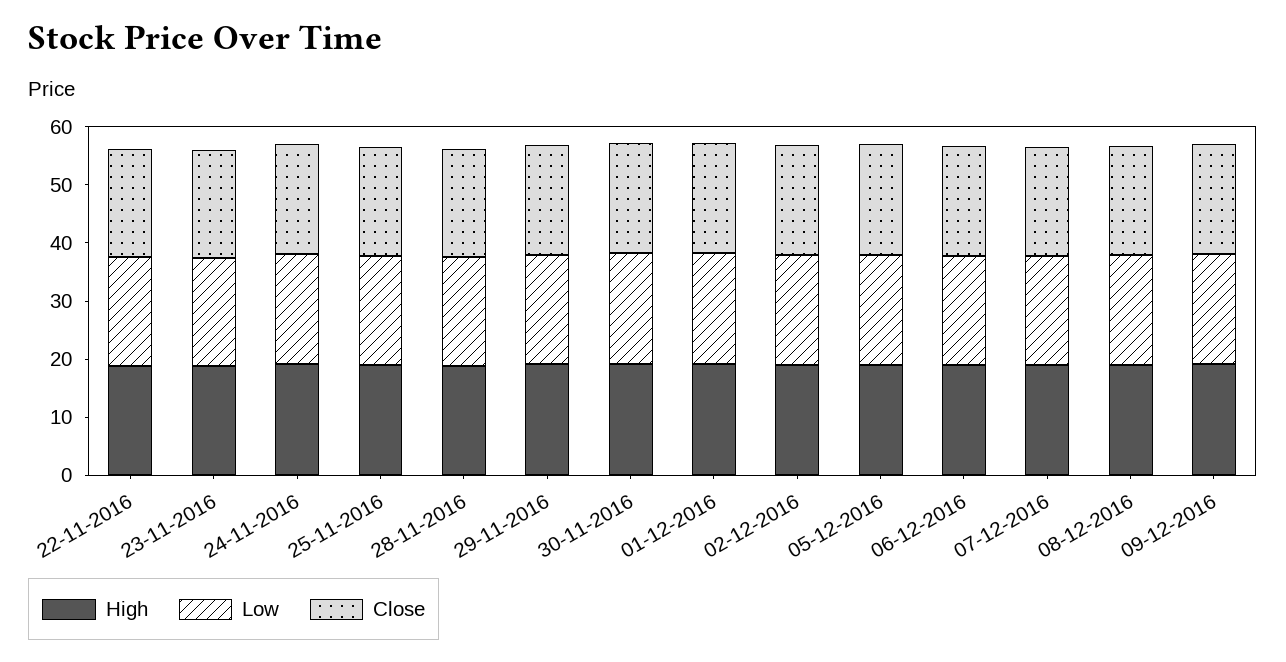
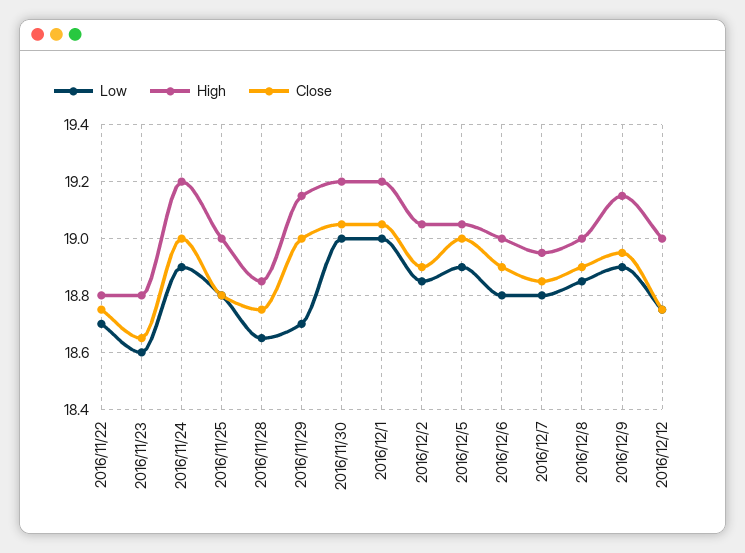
Low, 2016/12/12: none -> 18.75
High, 2016/12/12: none -> 19
Close, 2016/12/12: none -> 18.75

